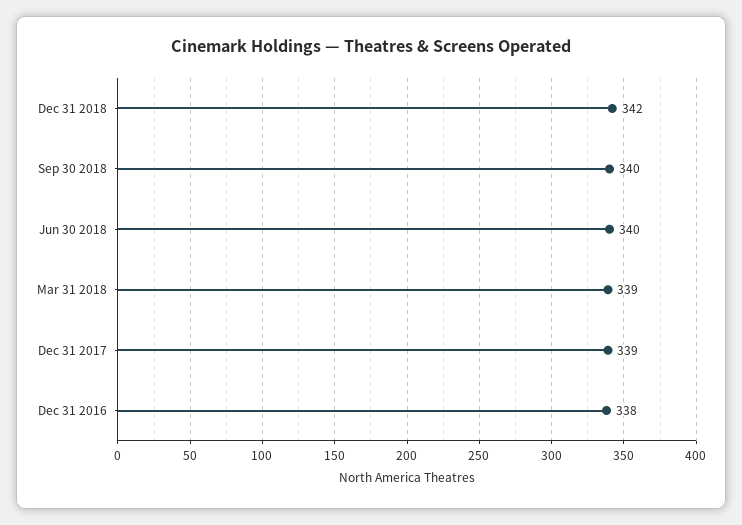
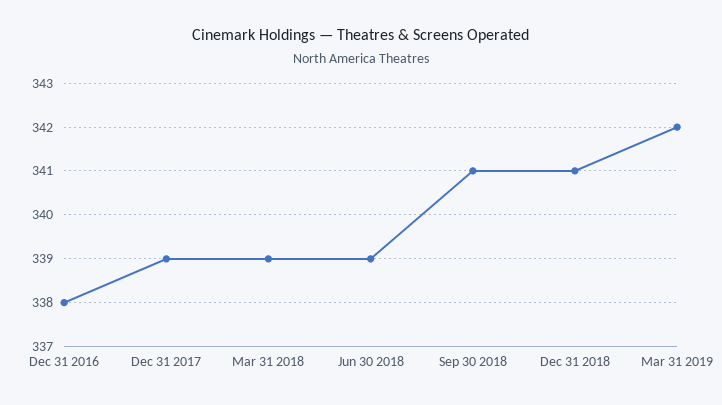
Dec 31 2018: 342 -> 341
Sep 30 2018: 340 -> 341
Jun 30 2018: 340 -> 339
Mar 31 2019: none -> 342

